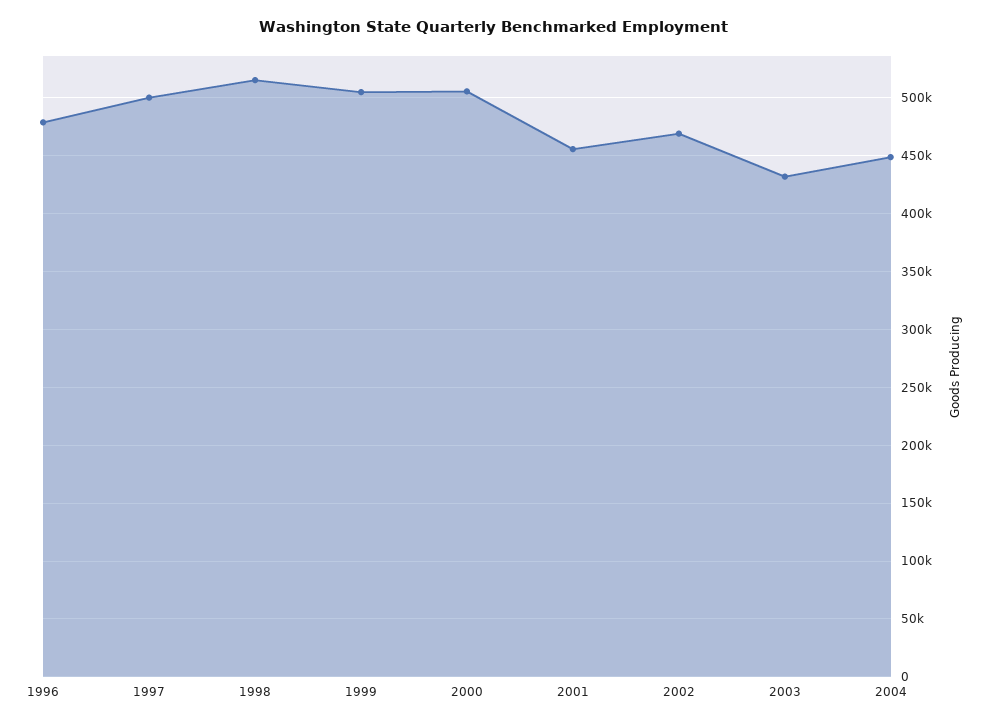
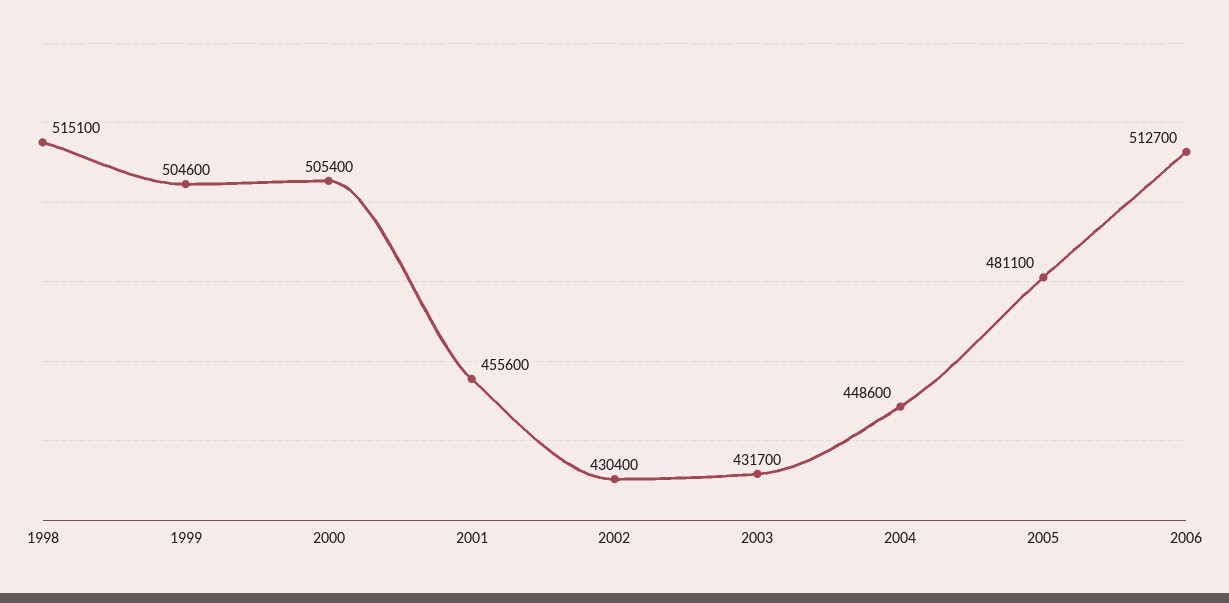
1996: 480000 -> none
1997: 500000 -> none
2002: 470000 -> 430400
2005: none -> 481100
2006: none -> 512700

